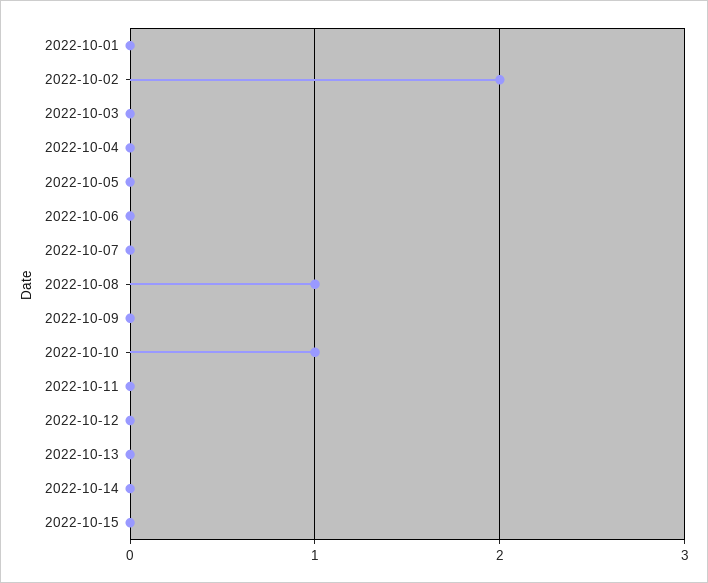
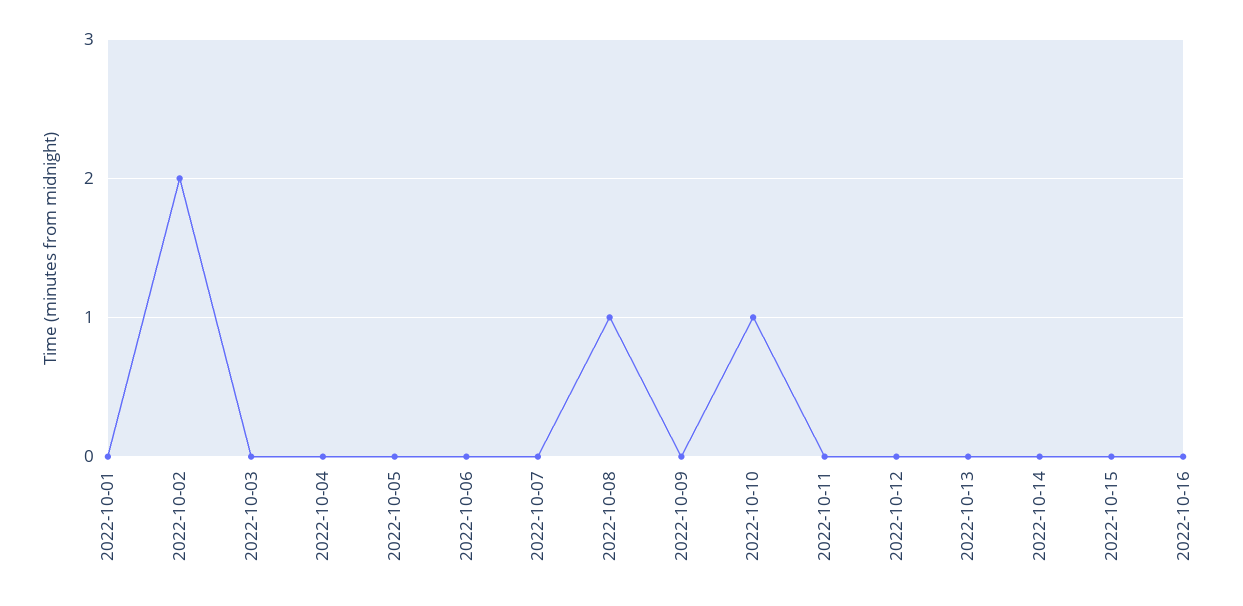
2022-10-16: none -> 0

